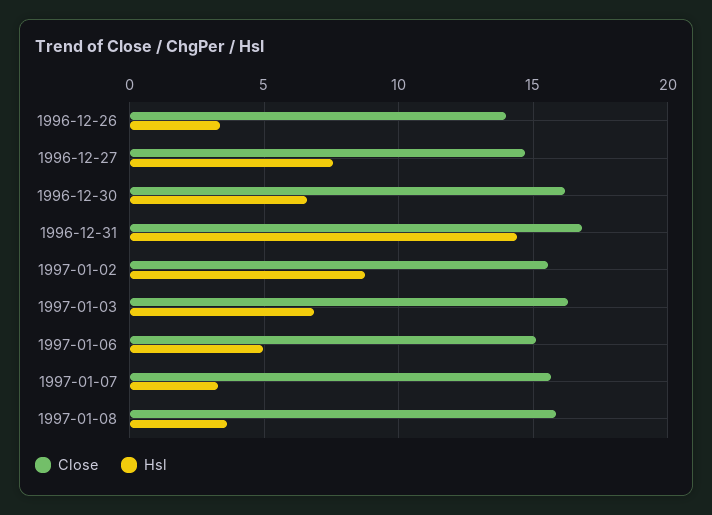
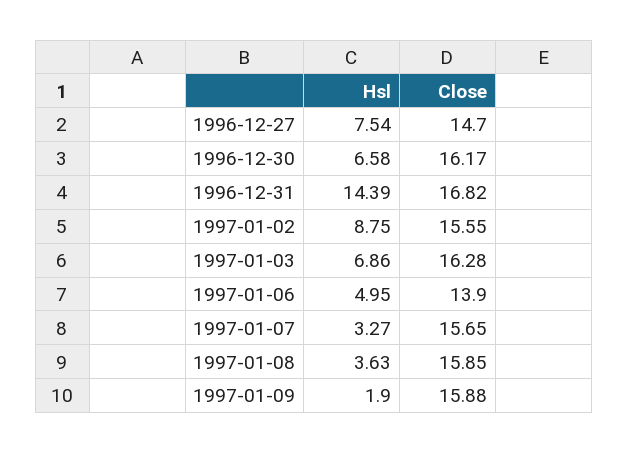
Close, 1996-12-26: 14 -> none
Hsl, 1996-12-26: 3.5 -> none
Close, 1997-01-06: 15 -> 13.9
Hsl, 1997-01-09: none -> 1.9
Close, 1997-01-09: none -> 15.88

